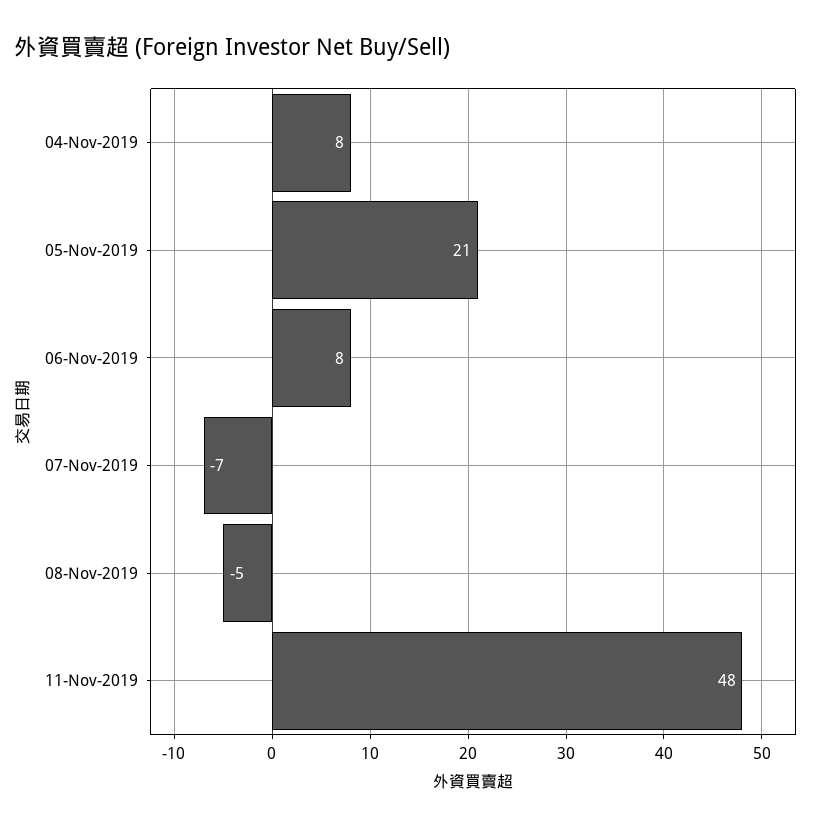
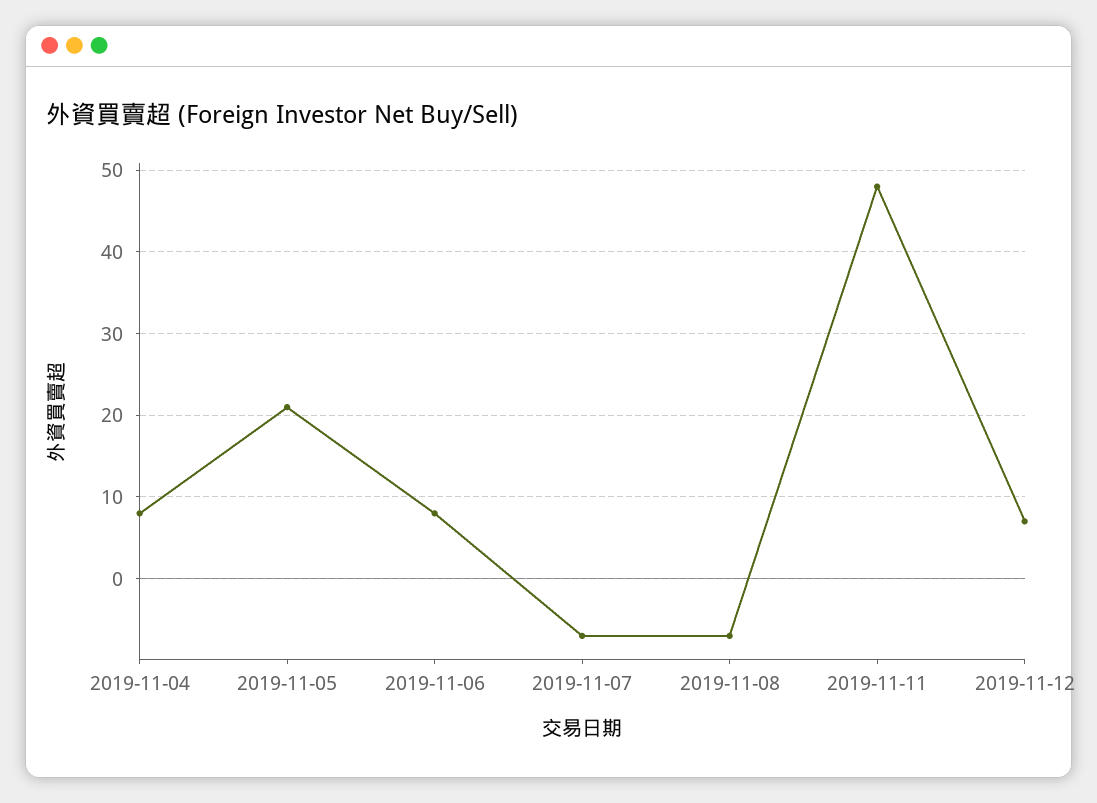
08-Nov-2019: -5 -> -7
2019-11-12: none -> 7

